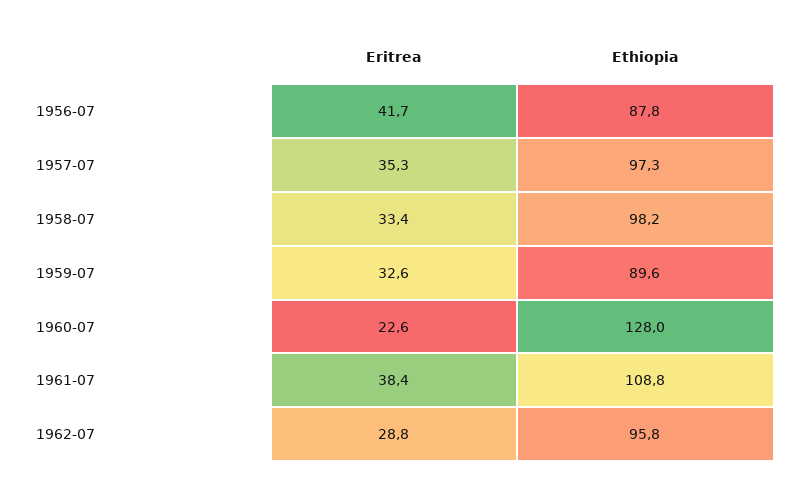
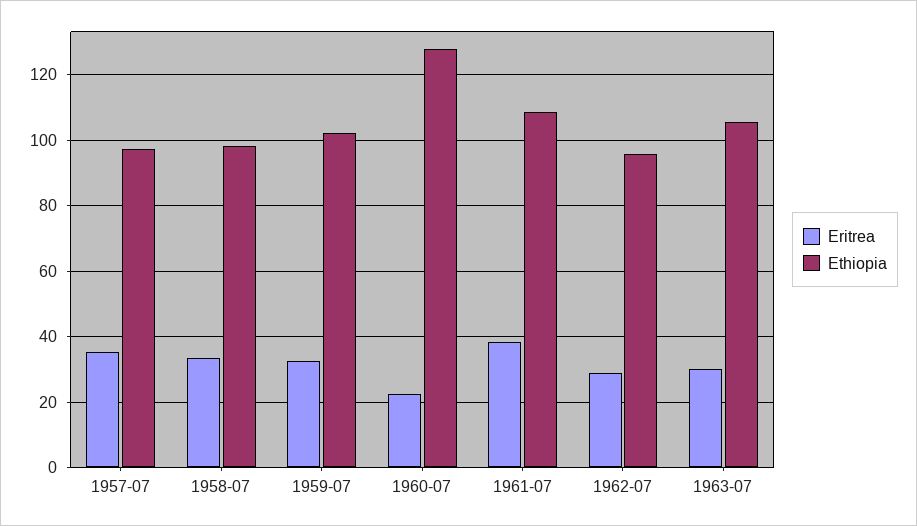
Eritrea, 1956-07: 41.7 -> none
Ethiopia, 1956-07: 87.8 -> none
Ethiopia, 1959-07: 89.6 -> 102
Eritrea, 1963-07: none -> 30
Ethiopia, 1963-07: none -> 106

